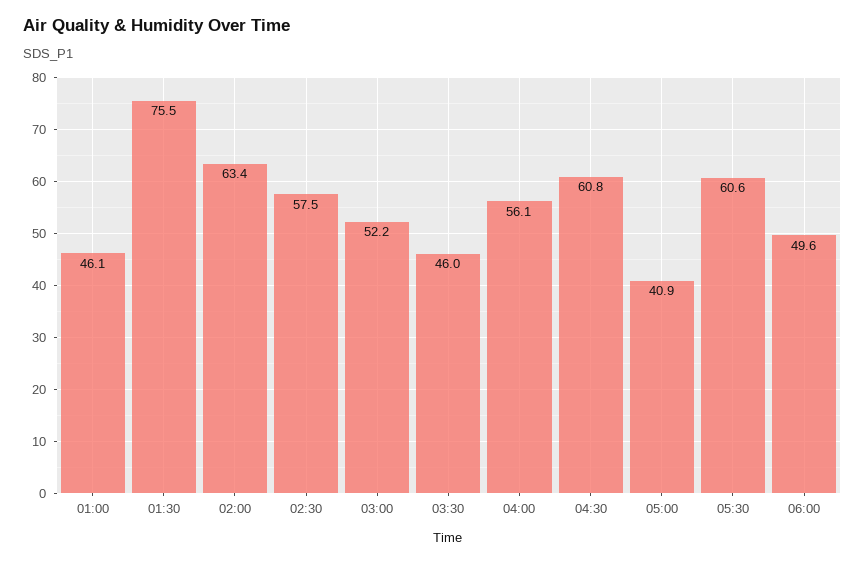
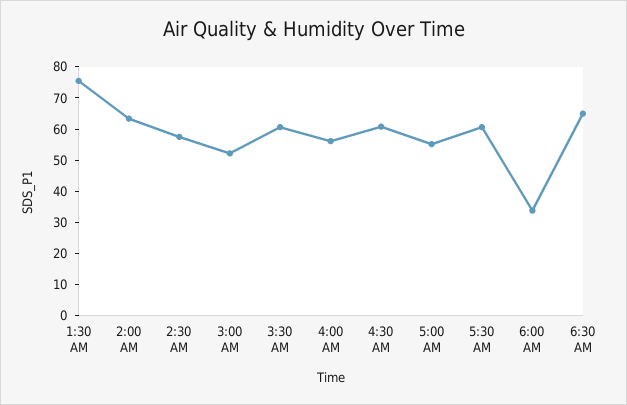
01:00: 46.1 -> none
03:30: 46 -> 60
05:00: 40.9 -> 55
06:00: 49.6 -> 35
6:30 AM: none -> 65

